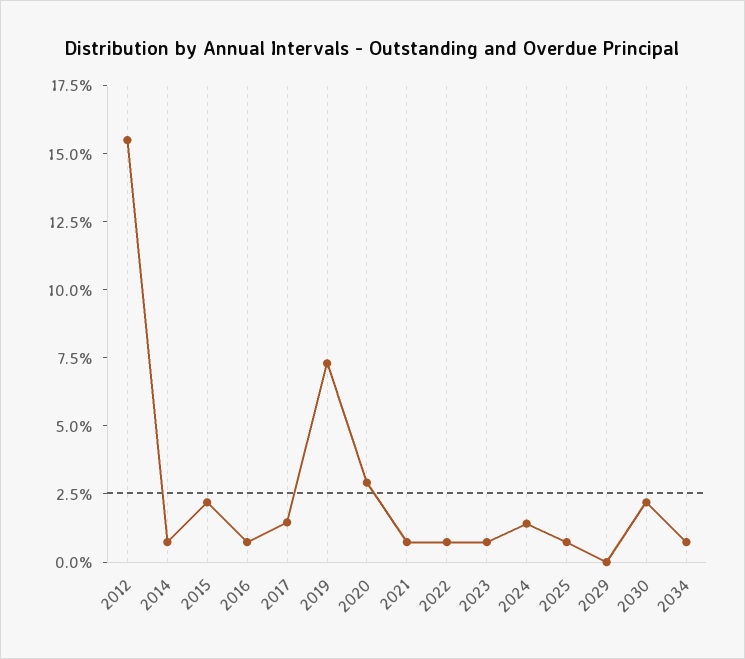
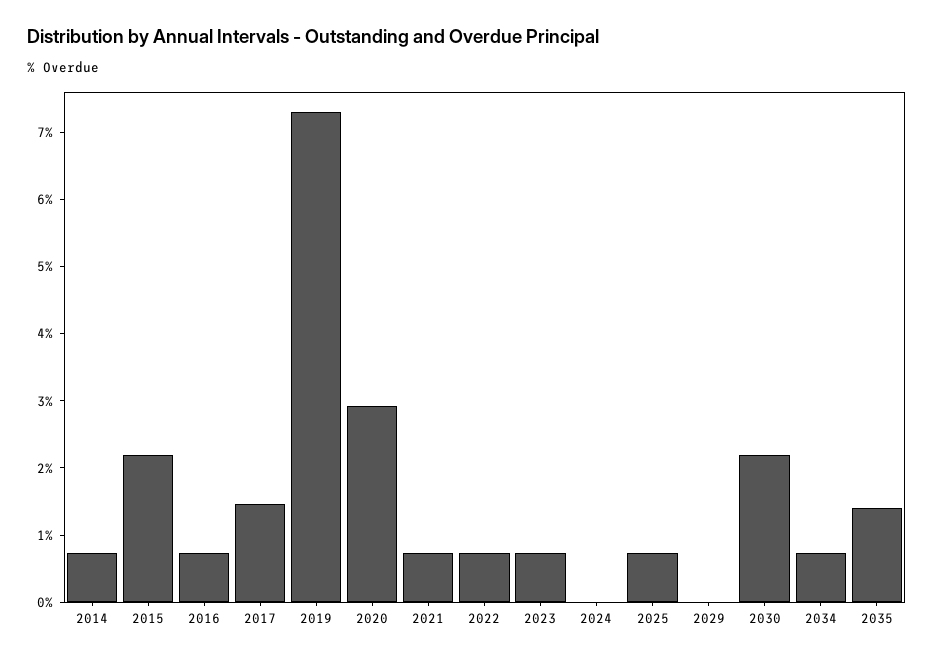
2012: 15.5 -> none
2024: 1.5 -> 0
2035: none -> 1.4

